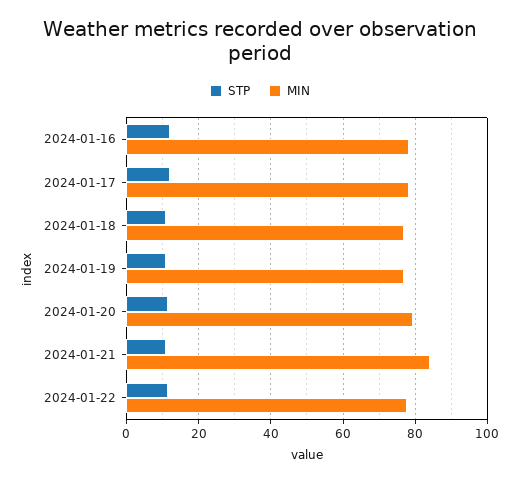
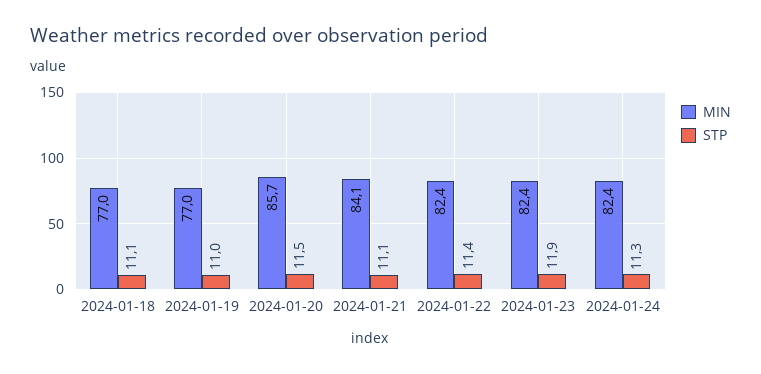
STP, 2024-01-16: 12 -> none
MIN, 2024-01-16: 78 -> none
STP, 2024-01-17: 12 -> none
MIN, 2024-01-17: 78 -> none
MIN, 2024-01-20: 80 -> 85.7
MIN, 2024-01-22: 78 -> 82.4
MIN, 2024-01-23: none -> 82.4
STP, 2024-01-23: none -> 11.9
MIN, 2024-01-24: none -> 82.4
STP, 2024-01-24: none -> 11.3

